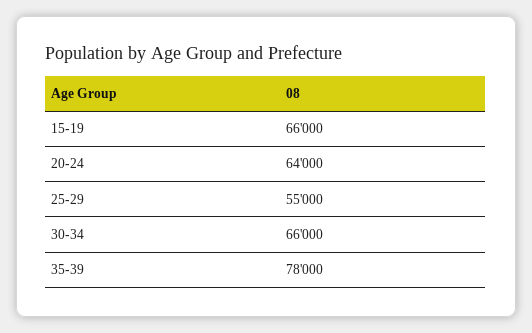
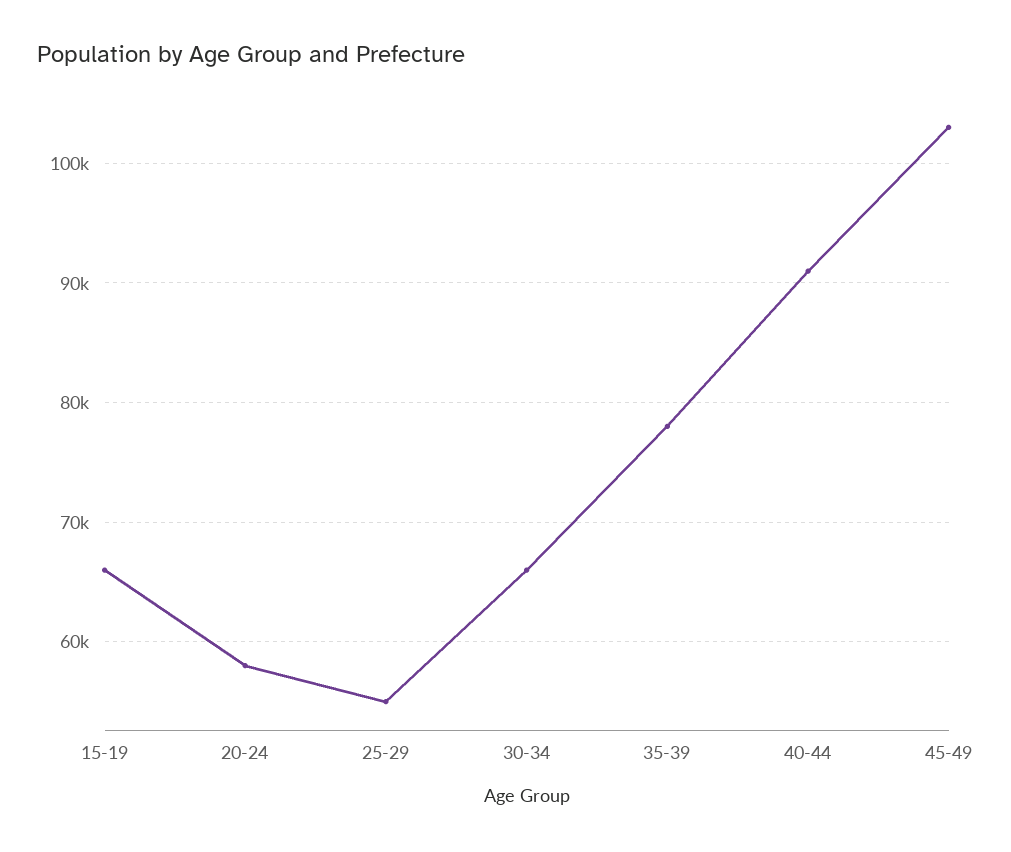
20-24: 64000 -> 58000
40-44: none -> 91000
45-49: none -> 103000

